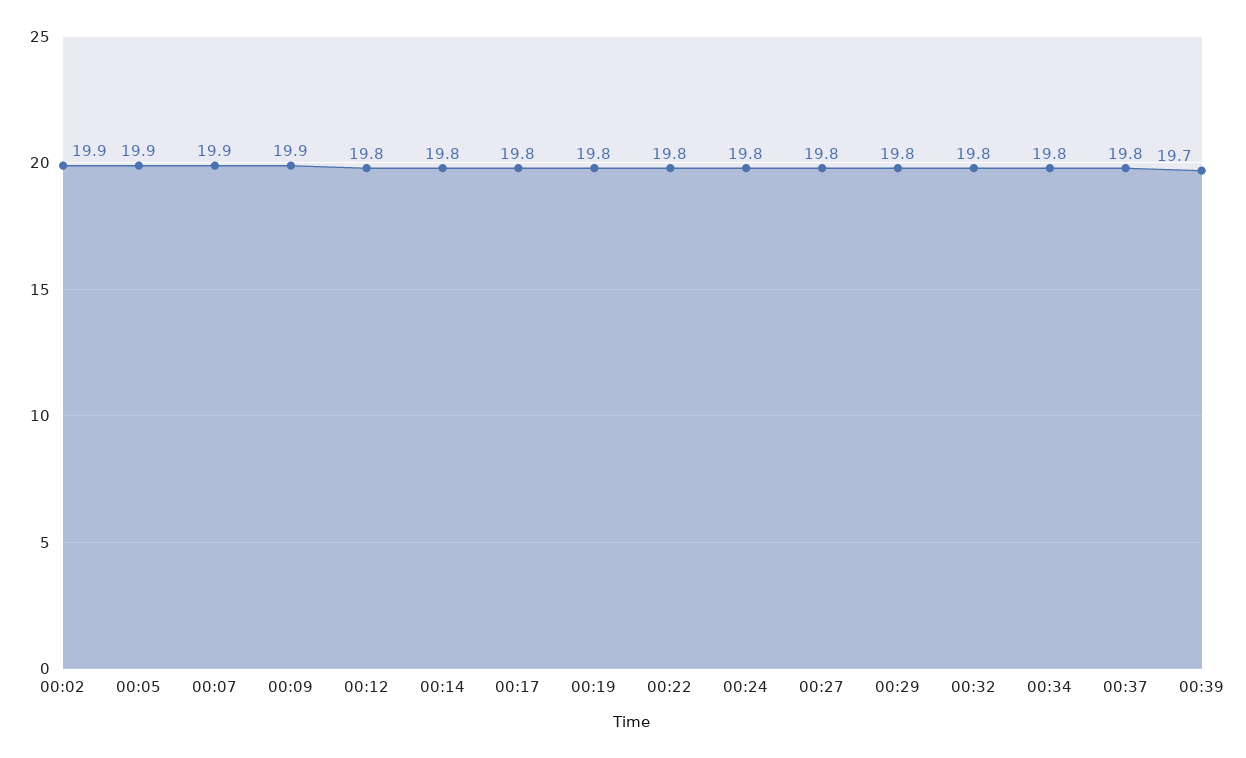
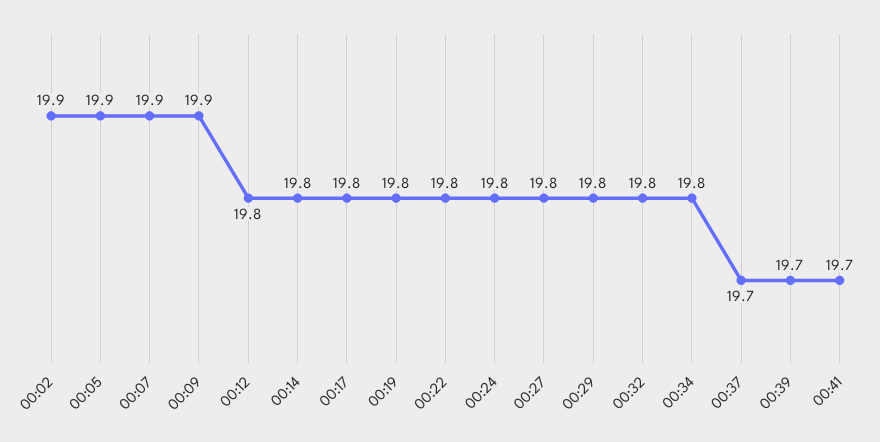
00:37: 19.8 -> 19.7
00:41: none -> 19.7

